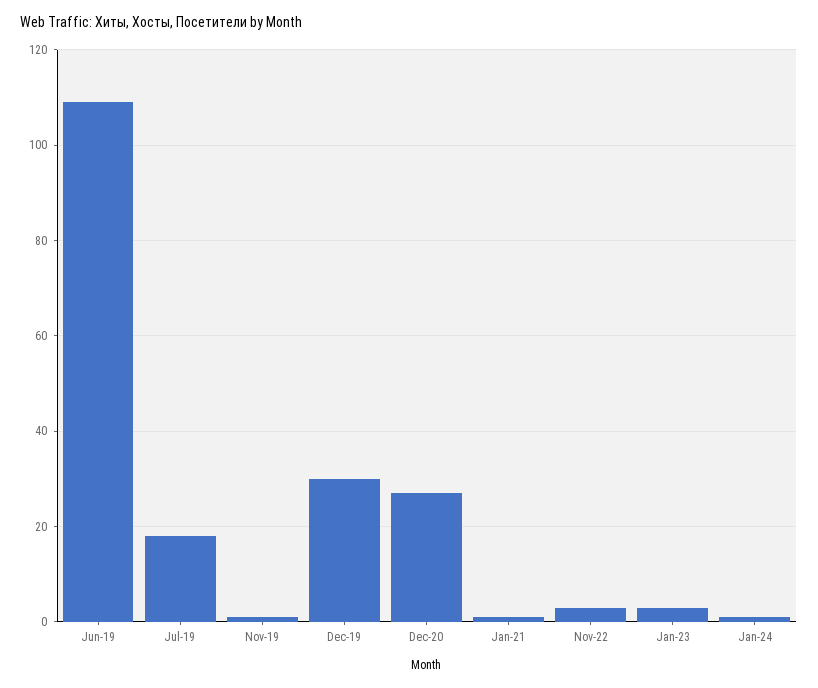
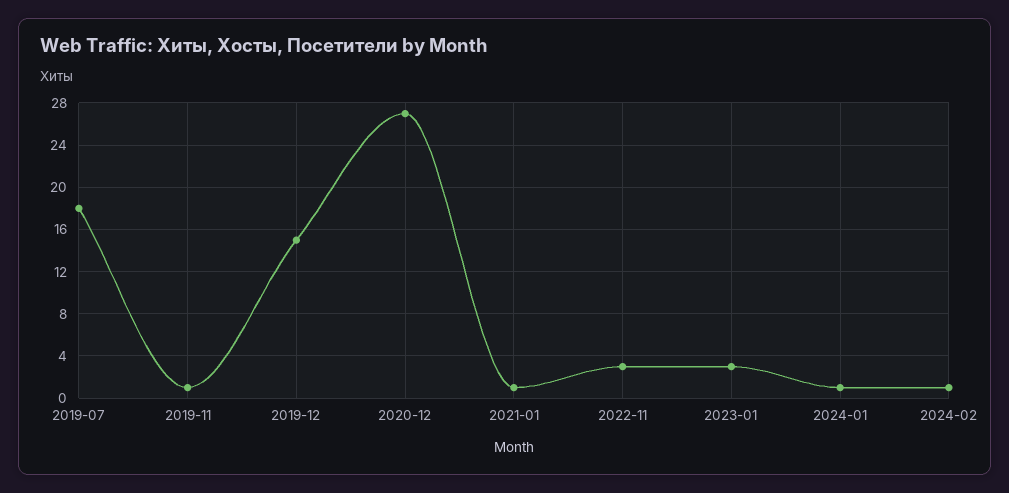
Jun-19: 110 -> none
Dec-19: 30 -> 15
2024-02: none -> 1

